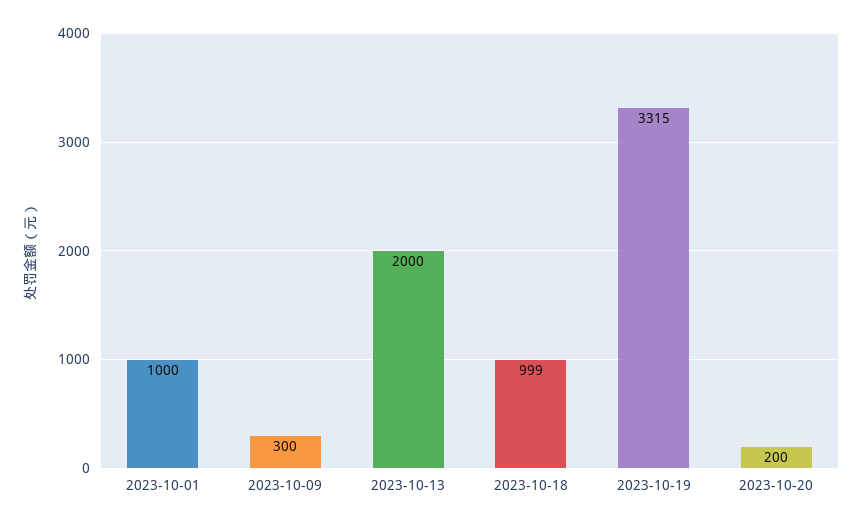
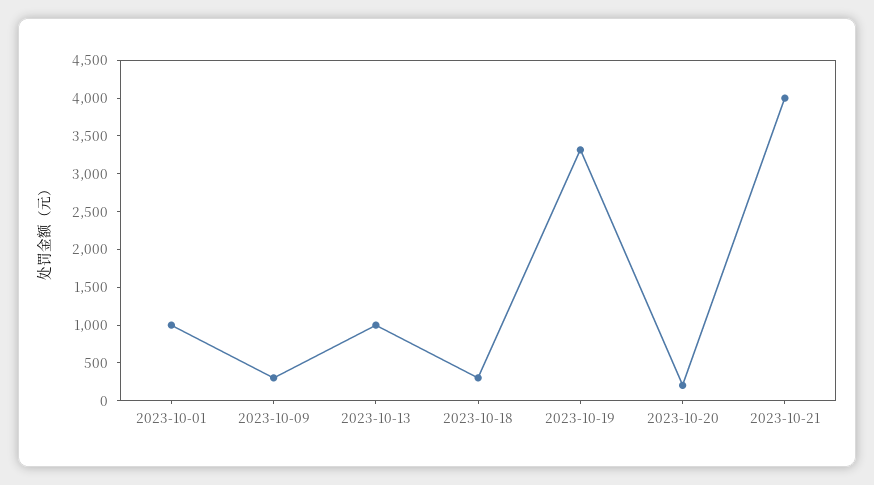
2023-10-13: 2000 -> 1000
2023-10-18: 999 -> 250
2023-10-21: none -> 4000

